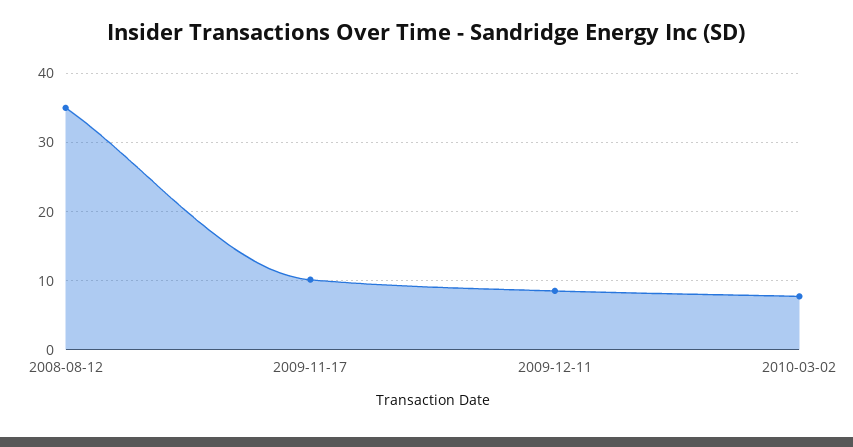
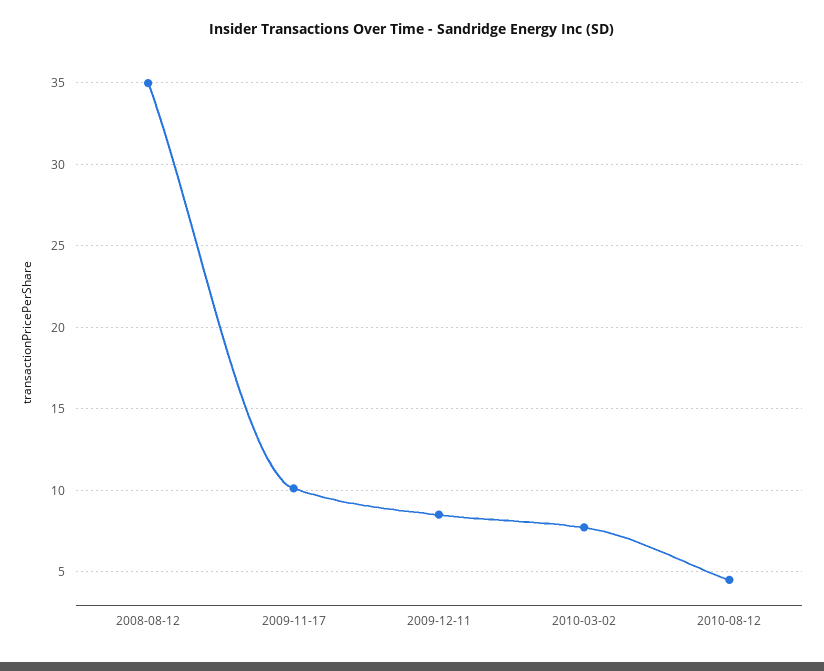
2010-08-12: none -> 4.5

